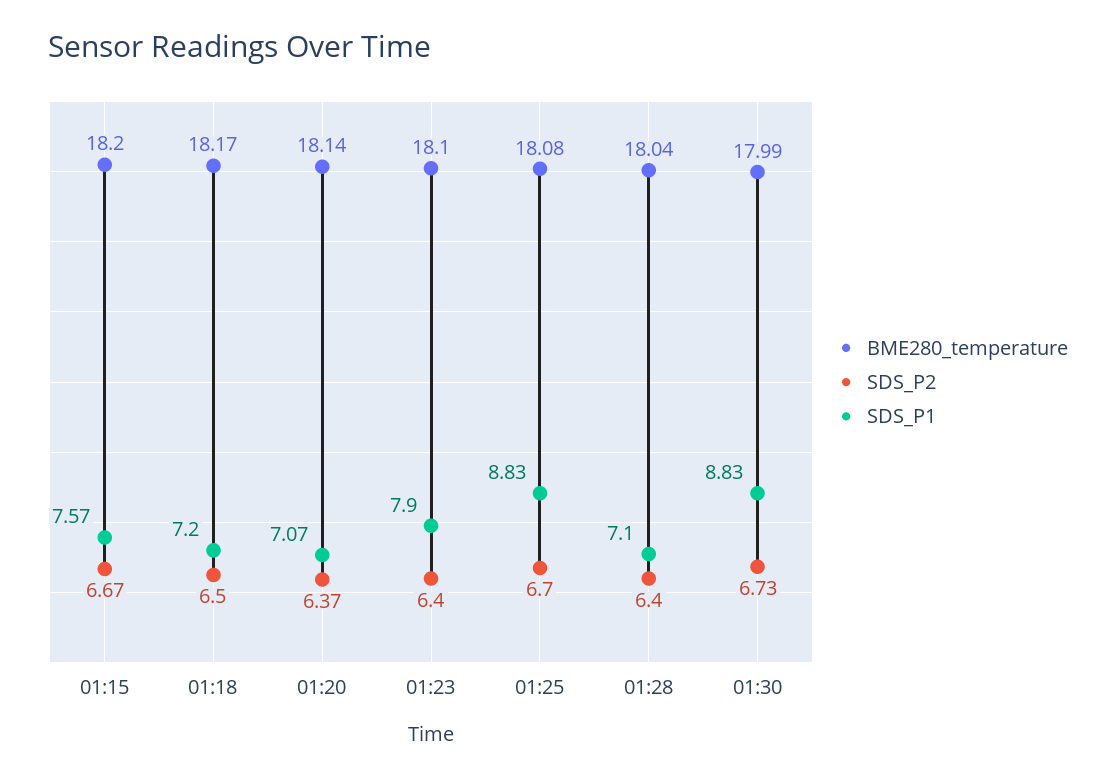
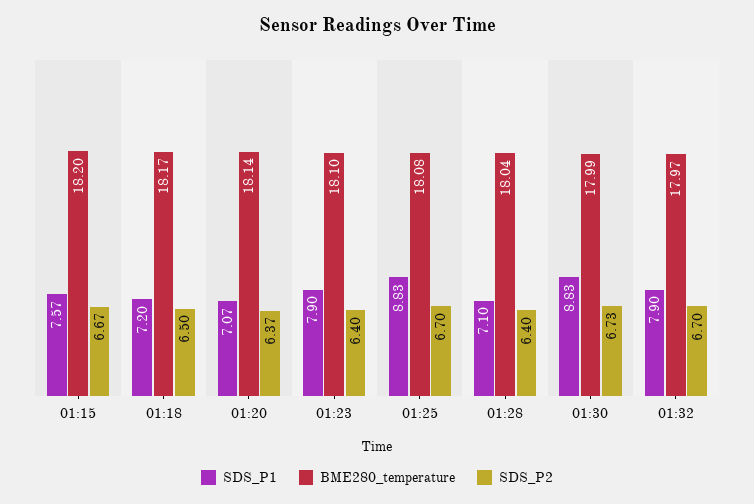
SDS_P1, 01:32: none -> 7.9
BME280_temperature, 01:32: none -> 17.97
SDS_P2, 01:32: none -> 6.7

